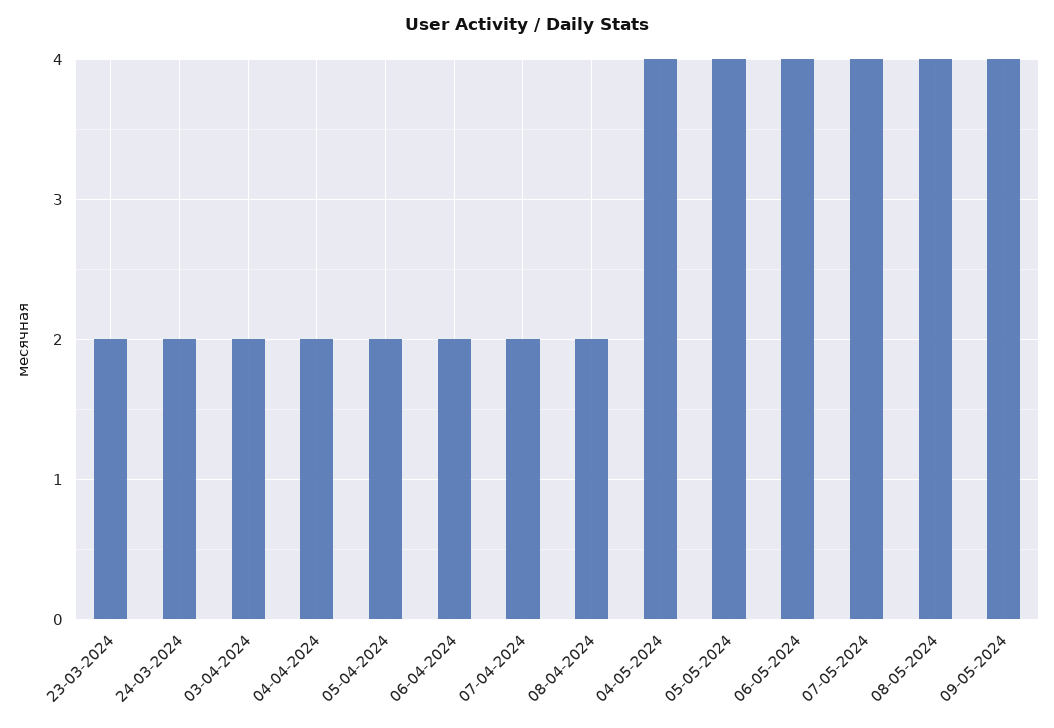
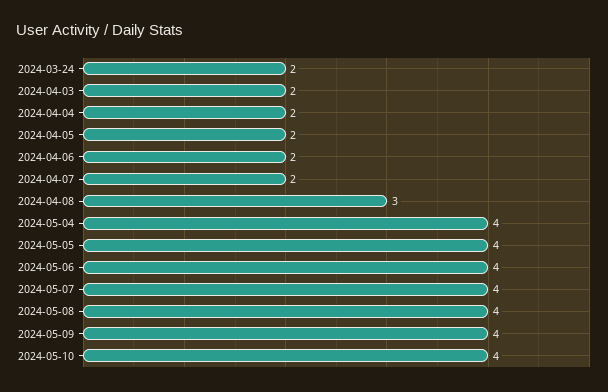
23-03-2024: 2 -> none
08-04-2024: 2 -> 3
2024-05-10: none -> 4

